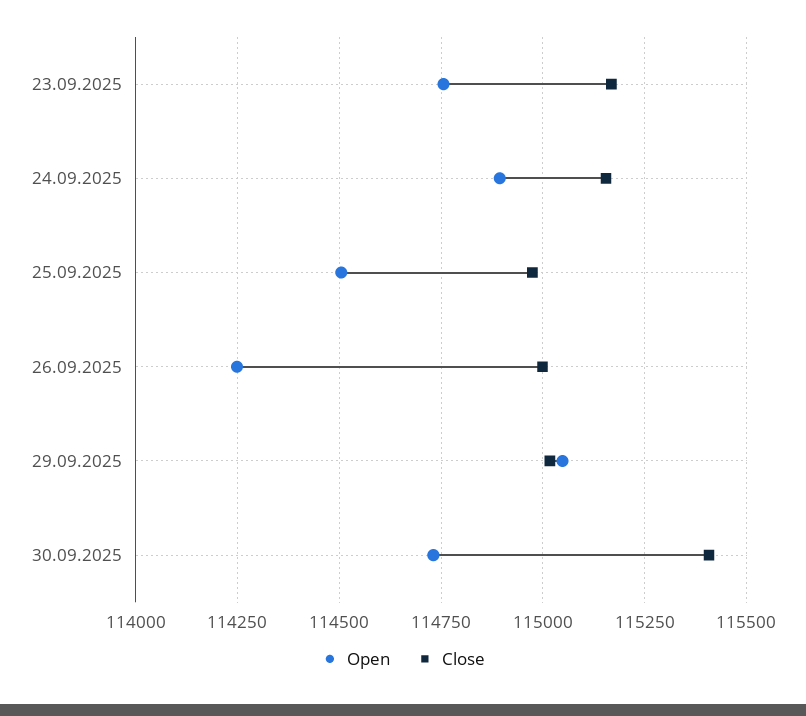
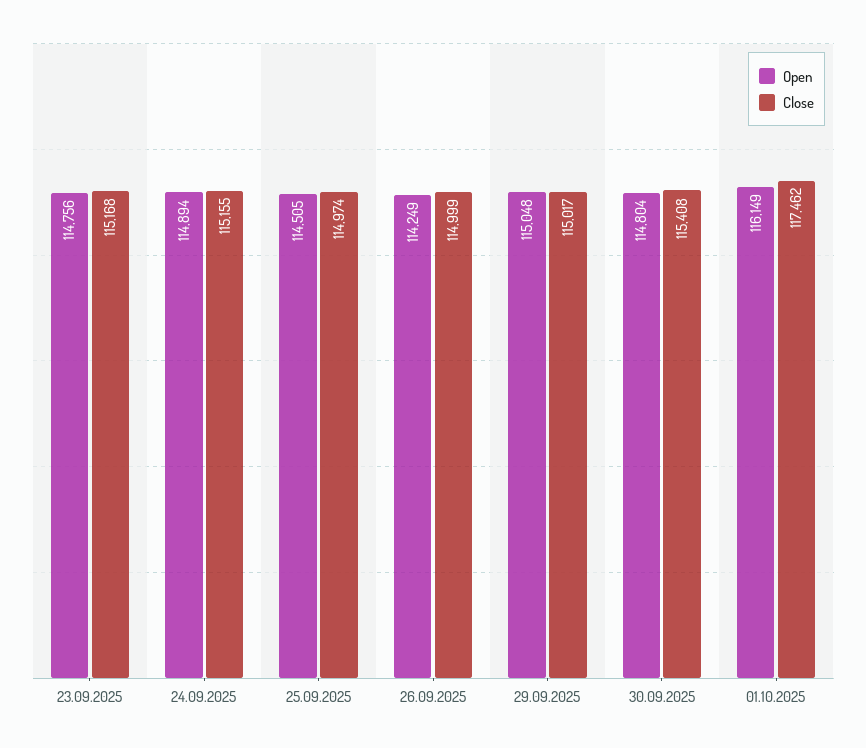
Open, 30.09.2025: 114725 -> 114804
Open, 01.10.2025: none -> 116149
Close, 01.10.2025: none -> 117462

